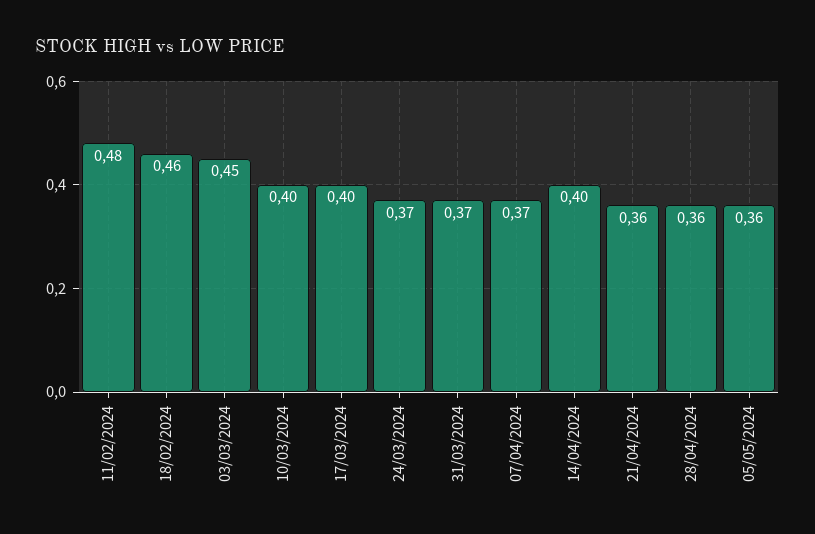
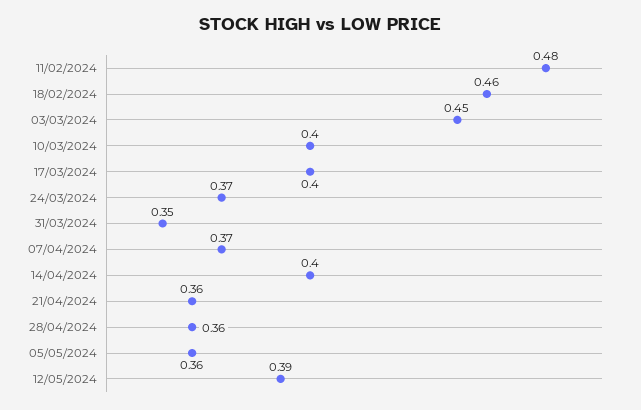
31/03/2024: 0.37 -> 0.35
12/05/2024: none -> 0.39

